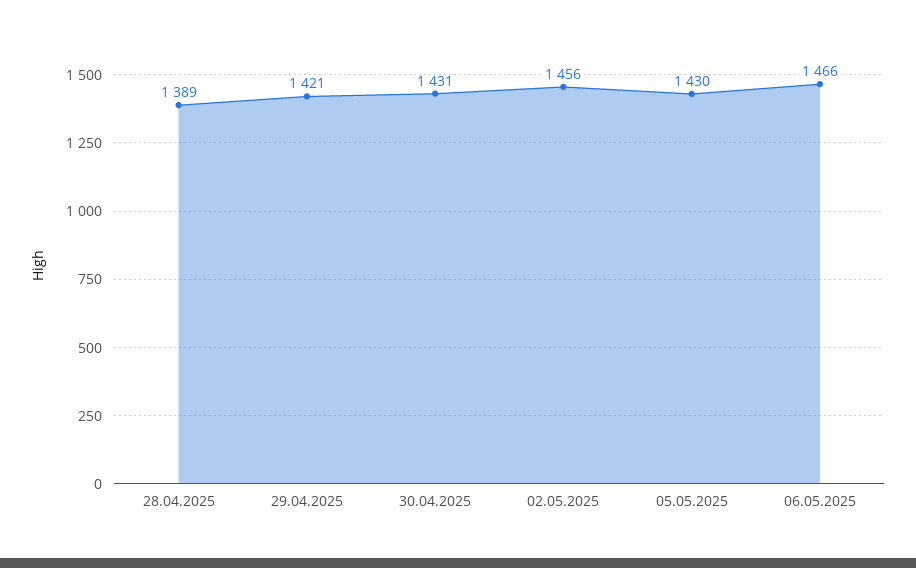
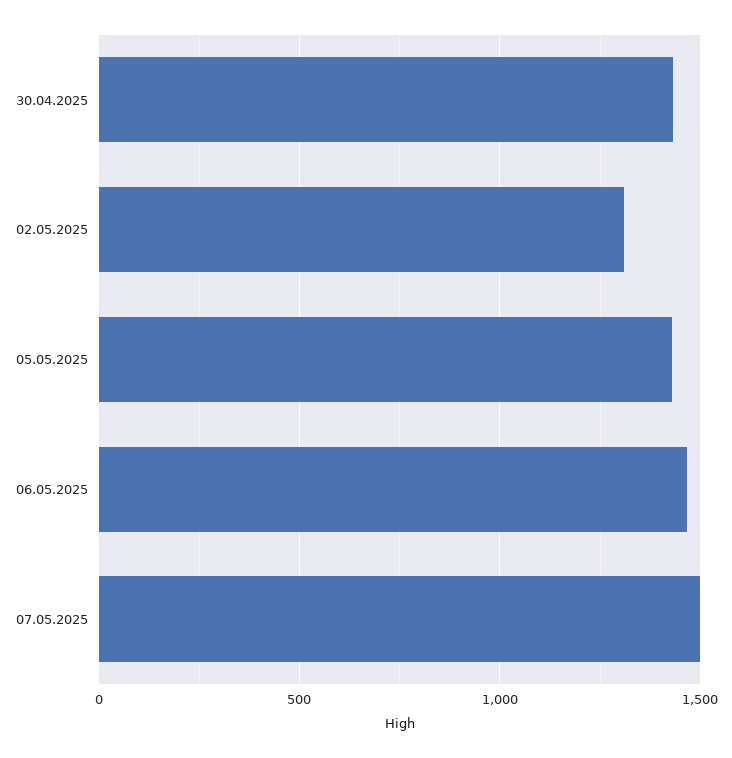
28.04.2025: 1389 -> none
29.04.2025: 1421 -> none
02.05.2025: 1456 -> 1300
07.05.2025: none -> 1500

